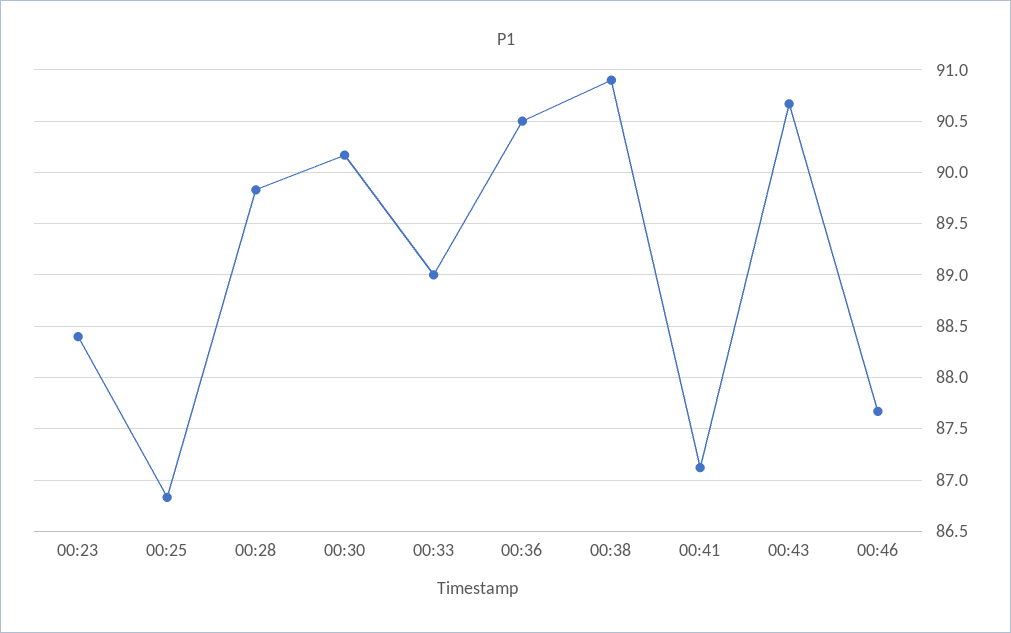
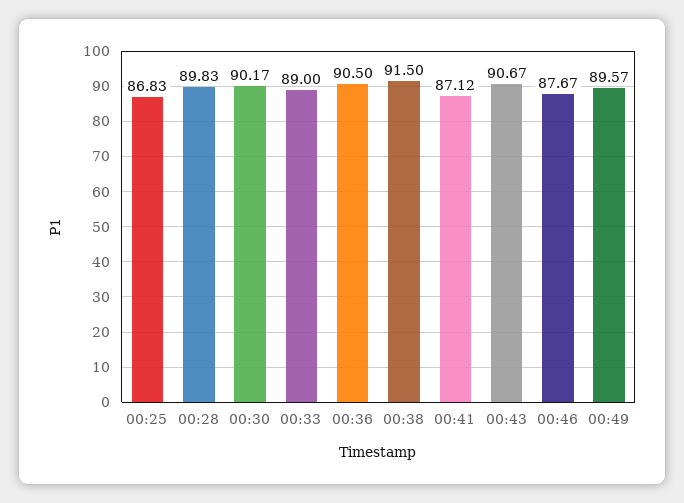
00:23: 88.4 -> none
00:38: 90.9 -> 91.5
00:49: none -> 89.57

